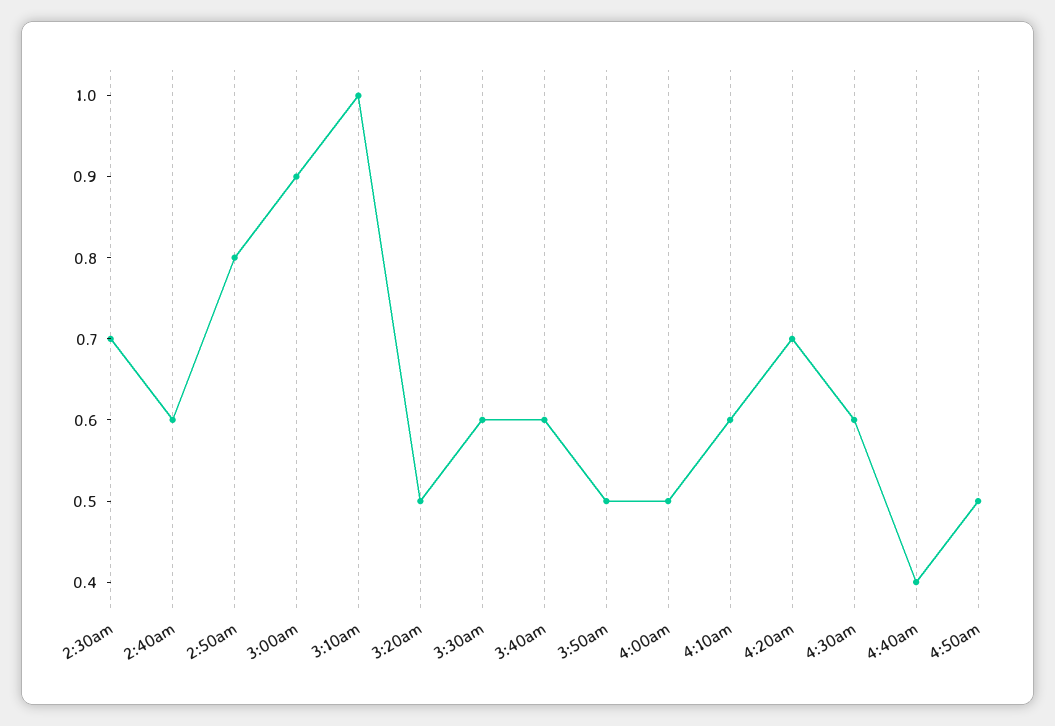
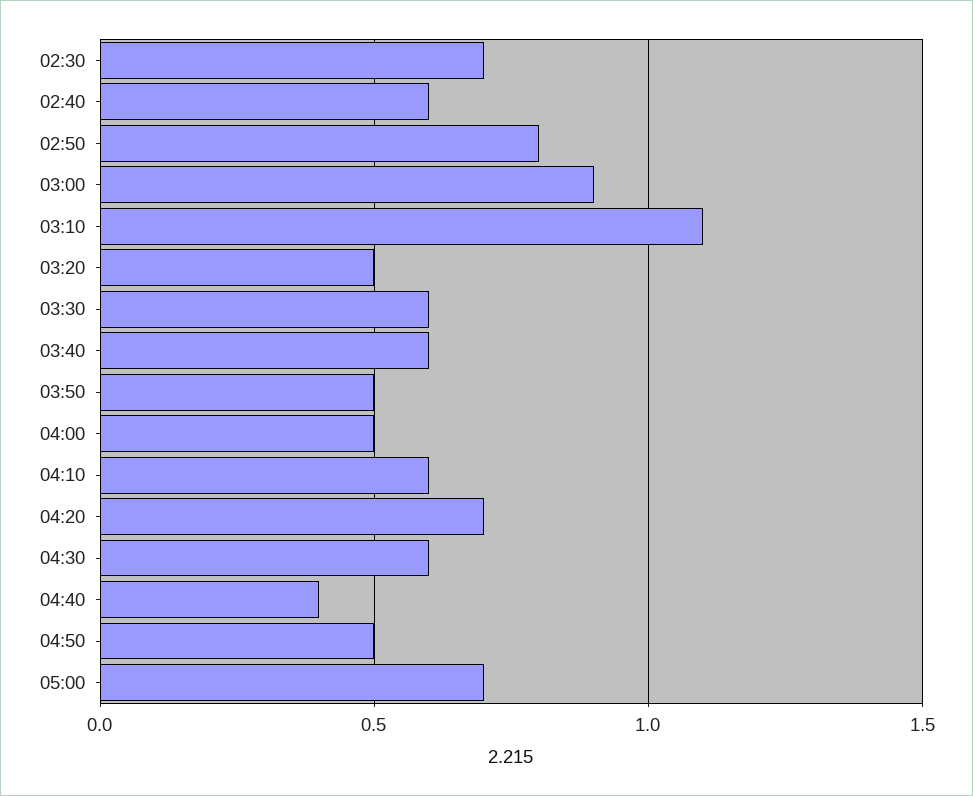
3:10am: 1 -> 1.1
05:00: none -> 0.7

